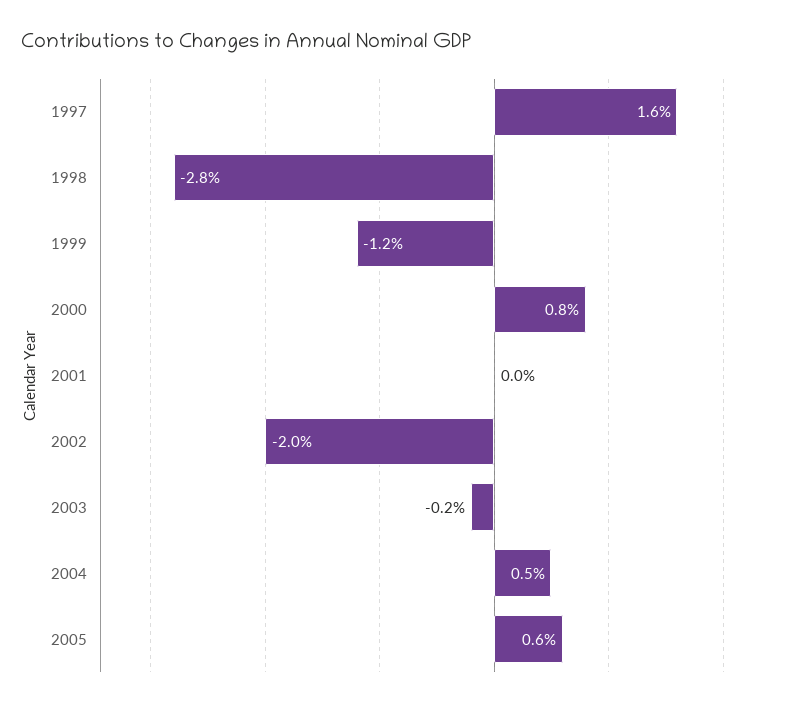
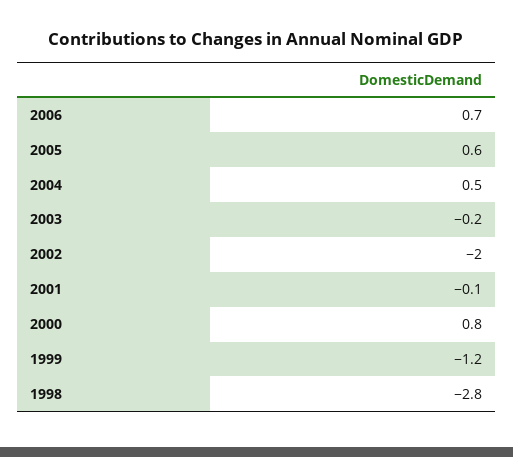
1997: 1.6 -> none
2001: 0 -> -0.1
2006: none -> 0.7

